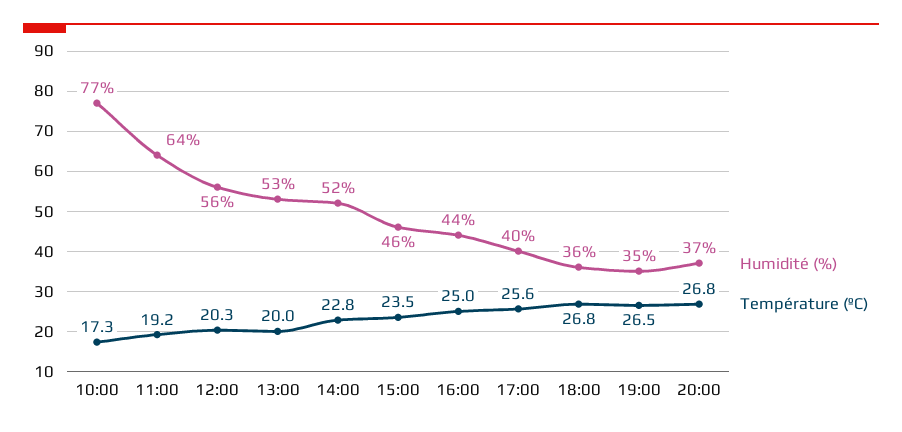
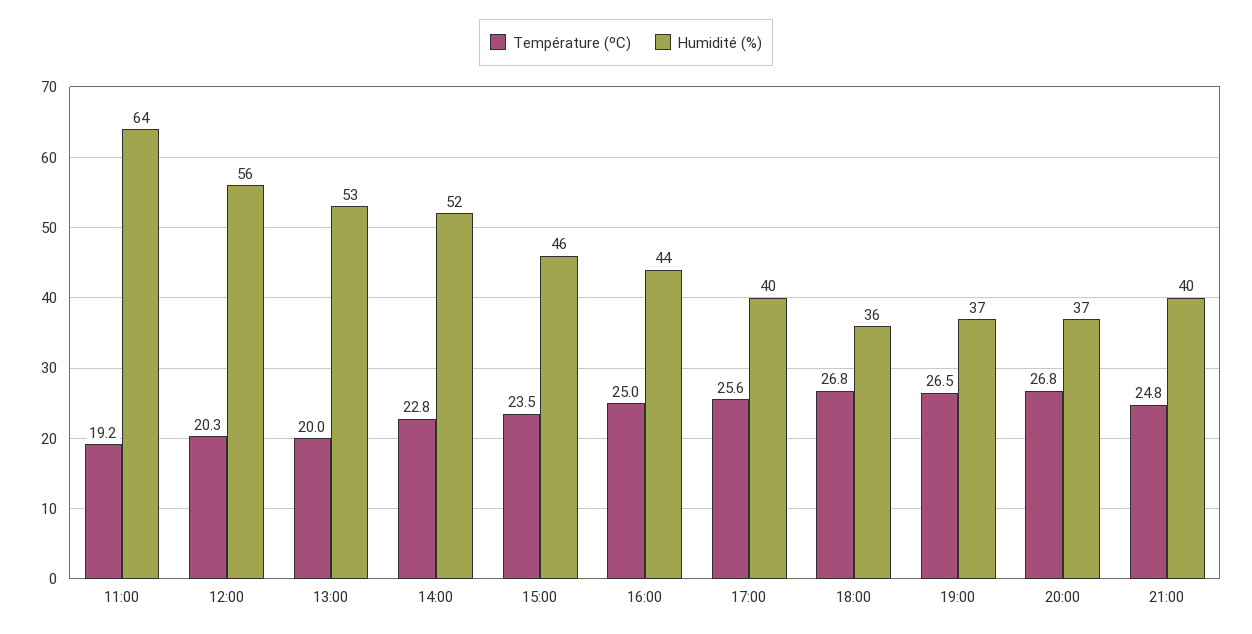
Humidité (%), 10:00: 77 -> none
Température (ºC), 10:00: 17.3 -> none
Humidité (%), 19:00: 35 -> 37
Température (ºC), 21:00: none -> 24.8
Humidité (%), 21:00: none -> 40

